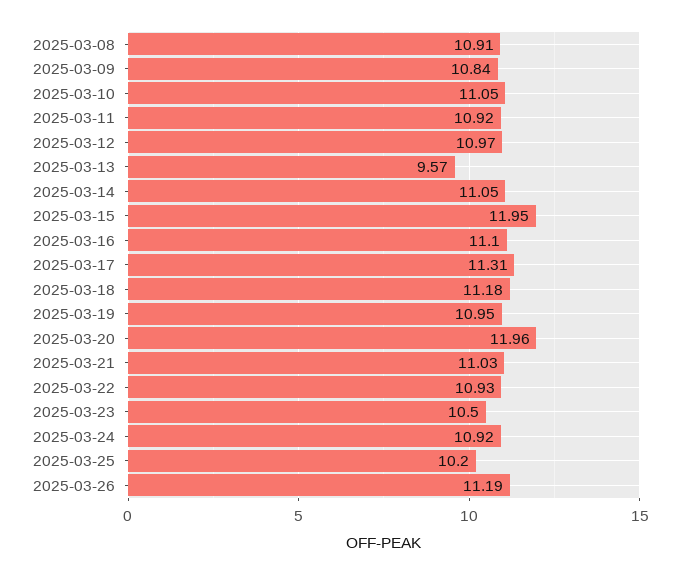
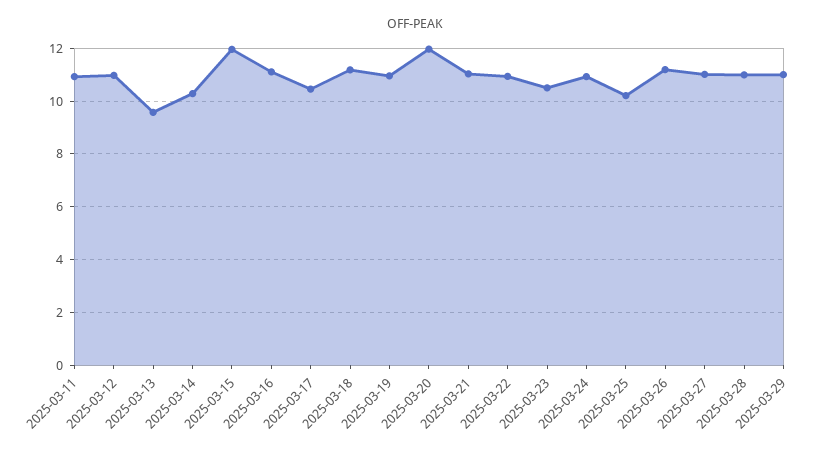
2025-03-08: 10.91 -> none
2025-03-09: 10.84 -> none
2025-03-10: 11.05 -> none
2025-03-14: 11.05 -> 10.25
2025-03-17: 11.31 -> 10.5
2025-03-27: none -> 11
2025-03-28: none -> 11
2025-03-29: none -> 11

